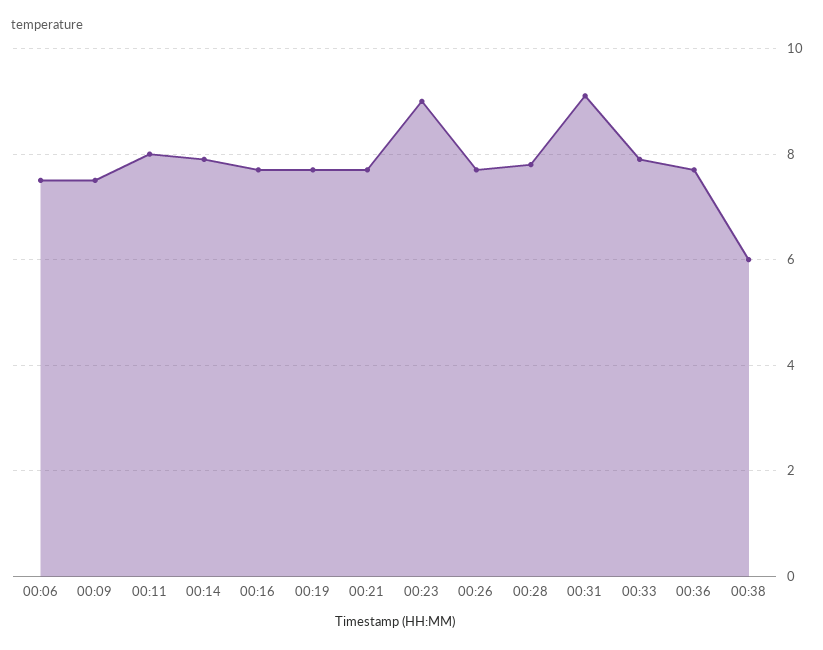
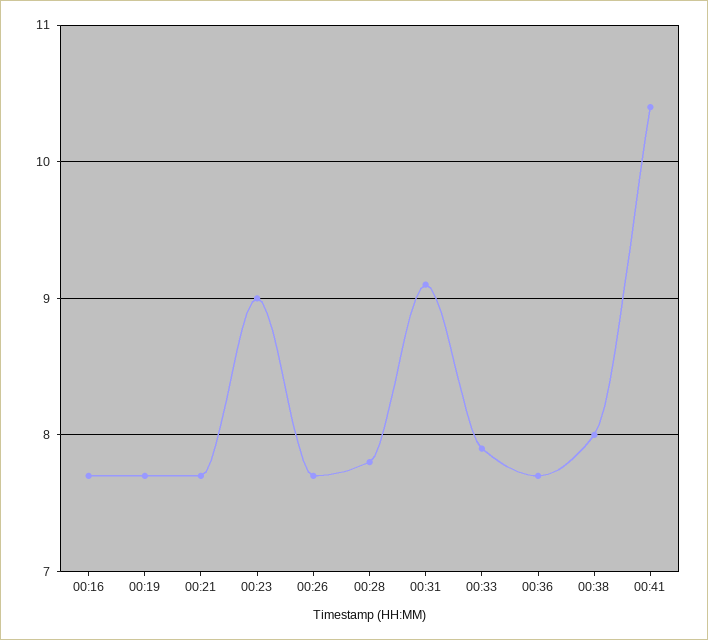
00:06: 7.5 -> none
00:09: 7.5 -> none
00:11: 8 -> none
00:14: 8 -> none
00:38: 6 -> 8
00:41: none -> 10.4

